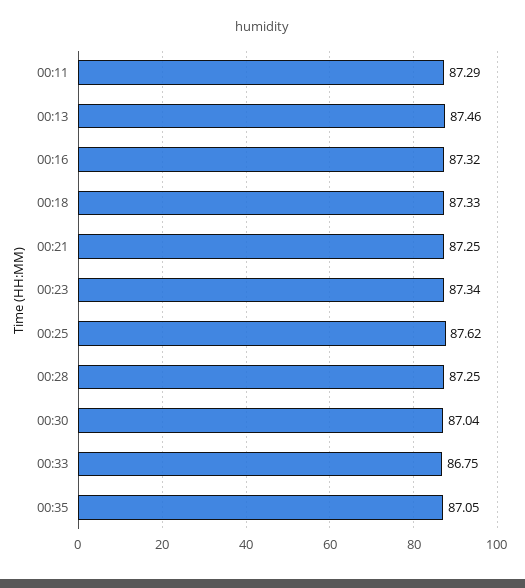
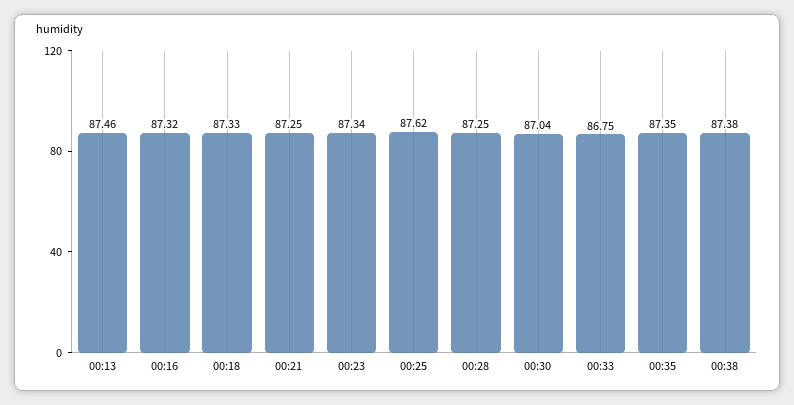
00:11: 87.29 -> none
00:35: 87.05 -> 87.35
00:38: none -> 87.38

